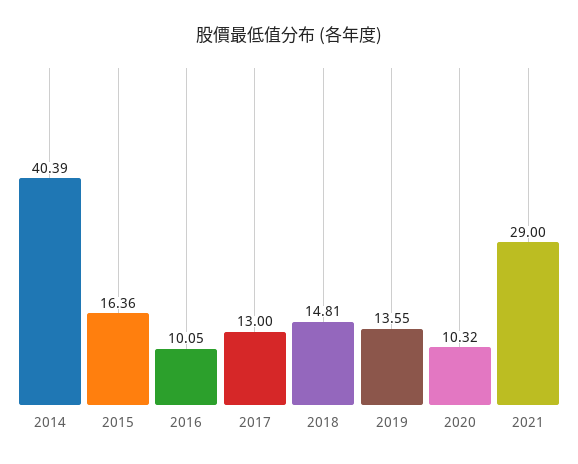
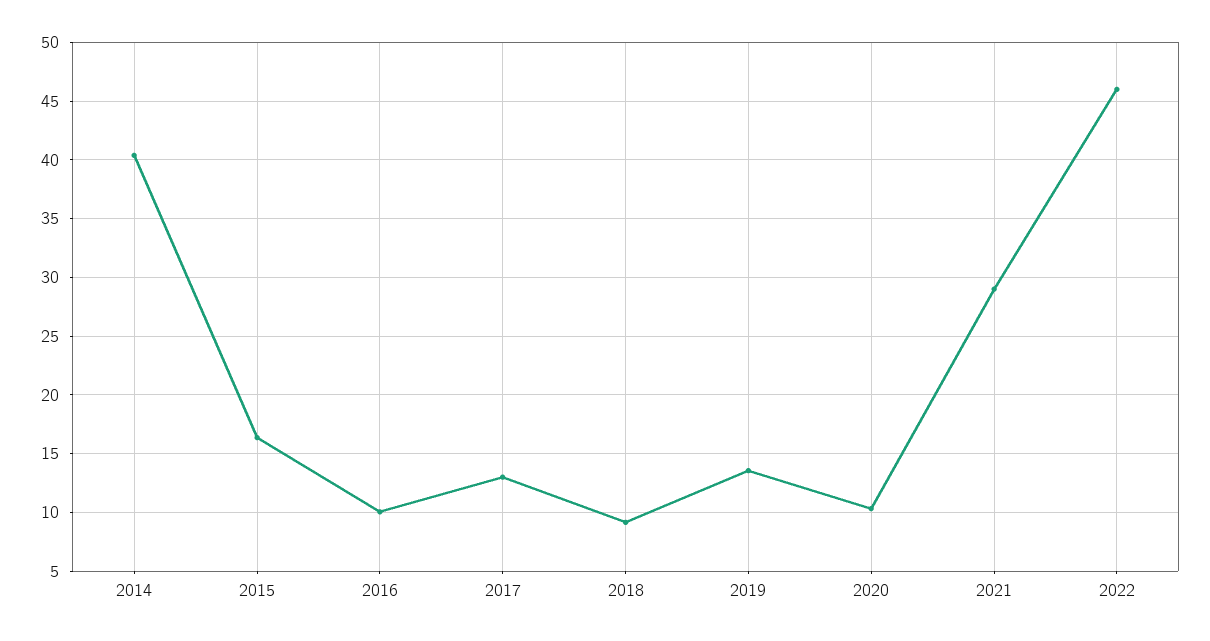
2018: 14.81 -> 9
2022: none -> 46

